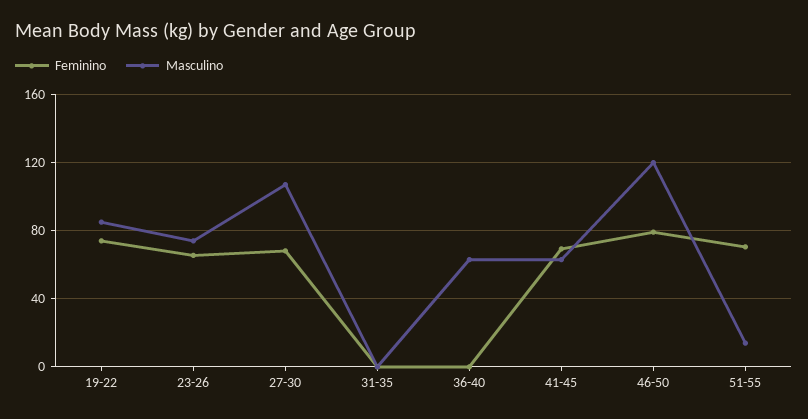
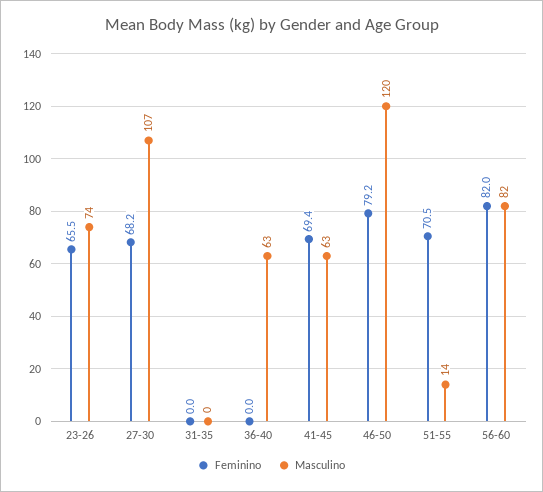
Feminino, 19-22: 75 -> none
Masculino, 19-22: 85 -> none
Feminino, 56-60: none -> 82
Masculino, 56-60: none -> 82

